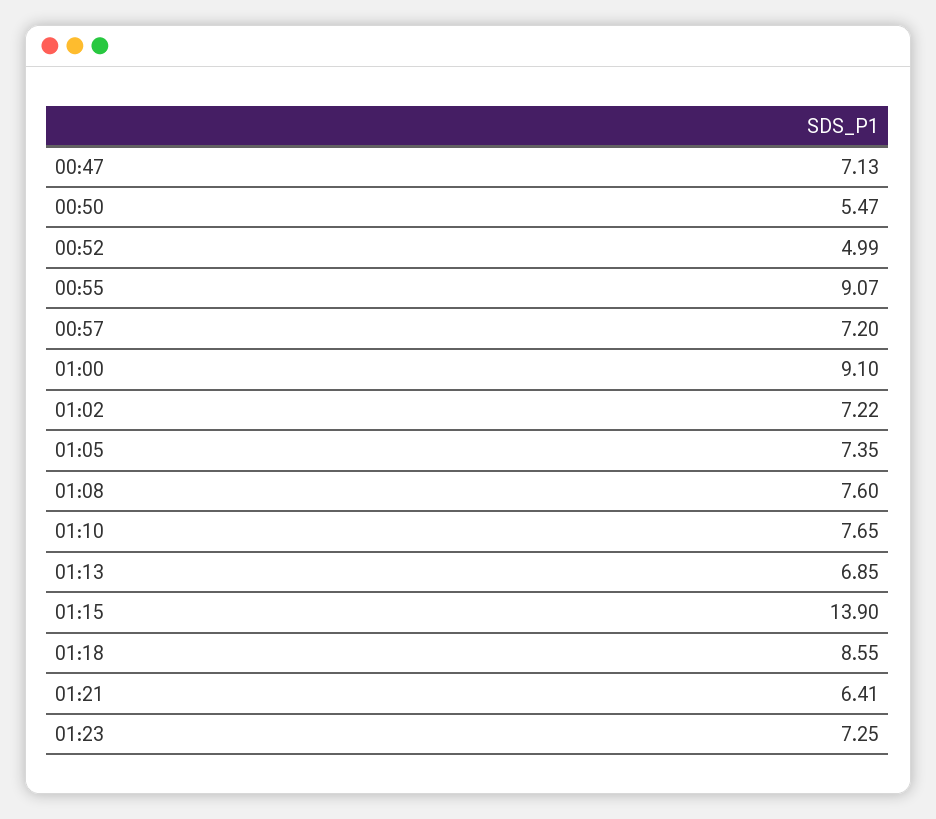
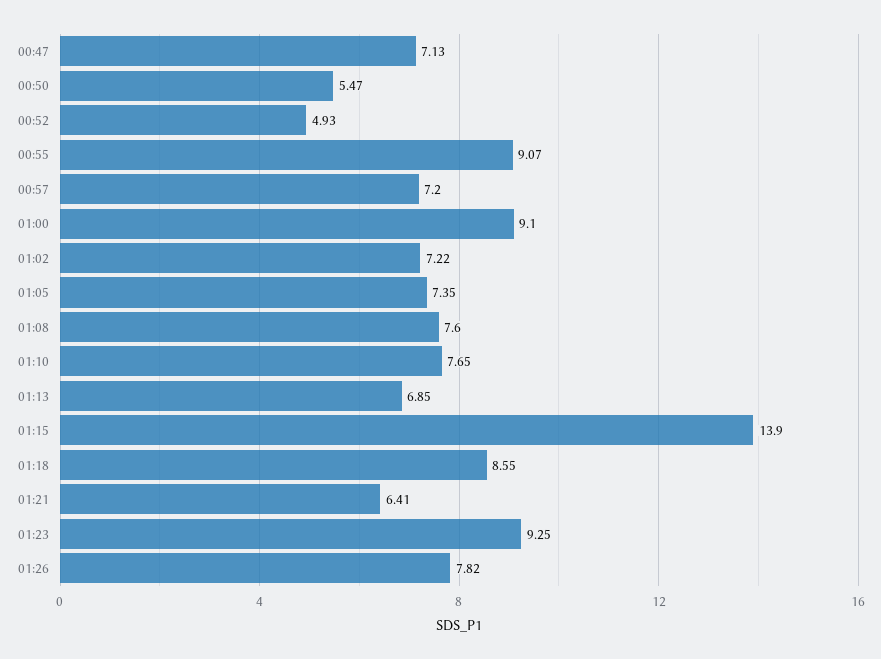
00:52: 4.99 -> 4.93
01:23: 7.25 -> 9.25
01:26: none -> 7.82

